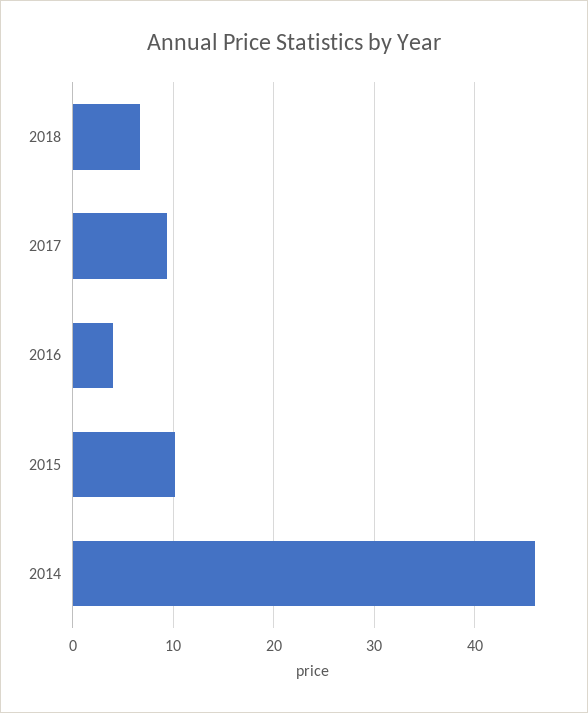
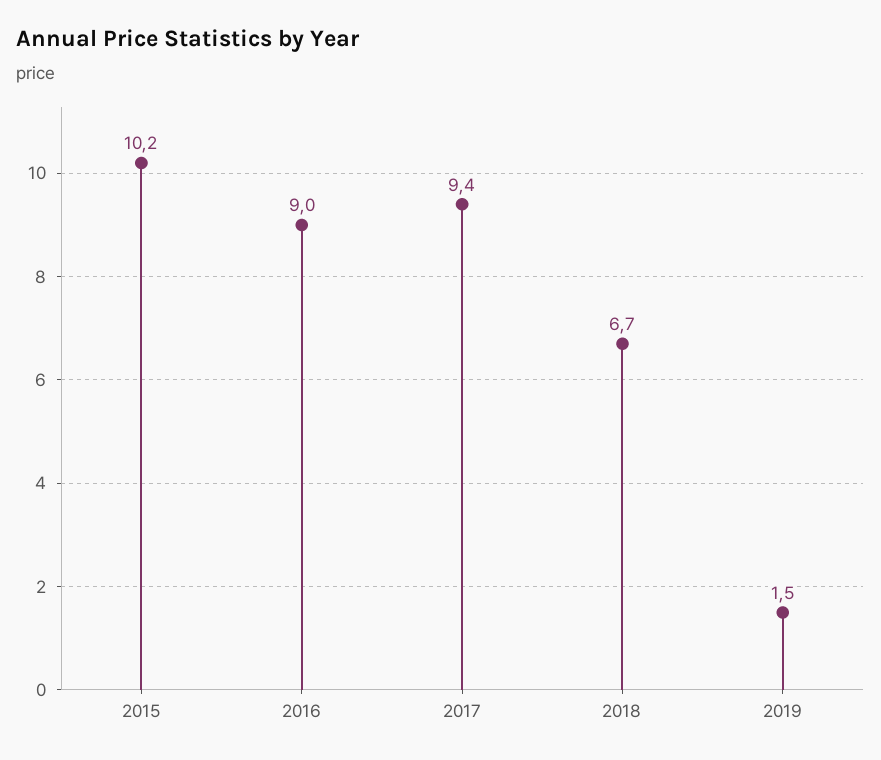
2016: 4 -> 9
2014: 46 -> none
2019: none -> 1.5

